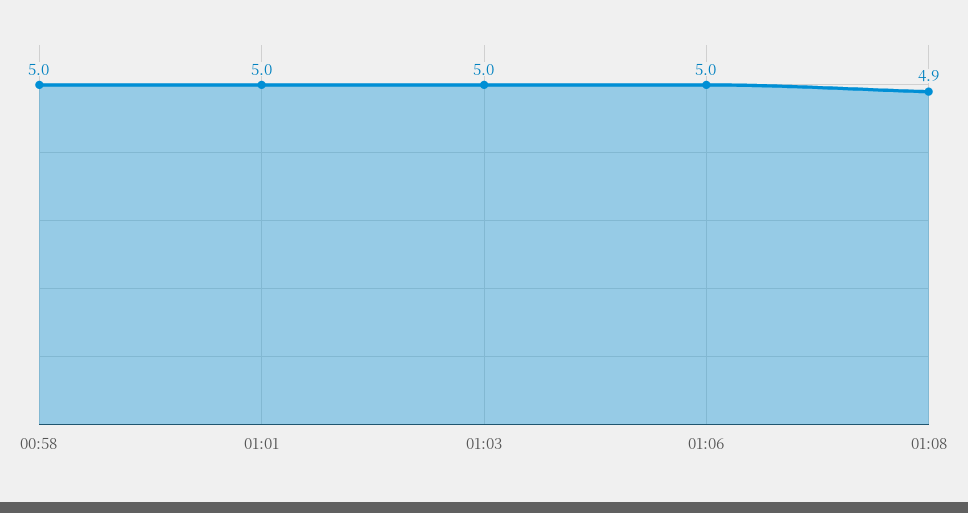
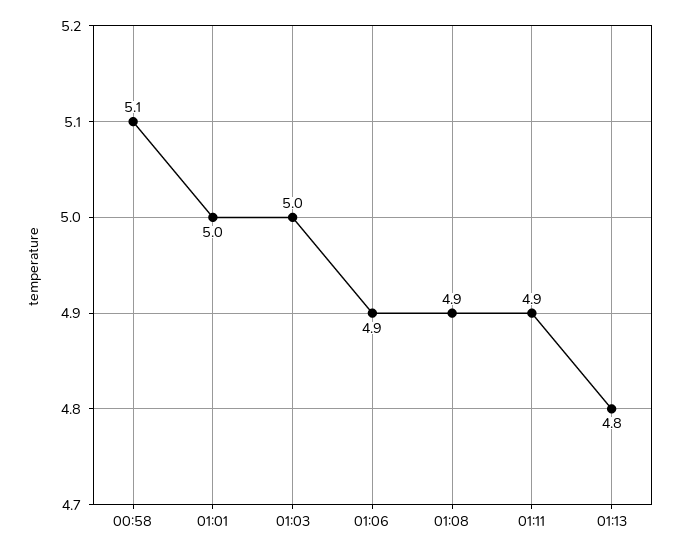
00:58: 5 -> 5.1
01:06: 5 -> 4.9
01:11: none -> 4.9
01:13: none -> 4.8

